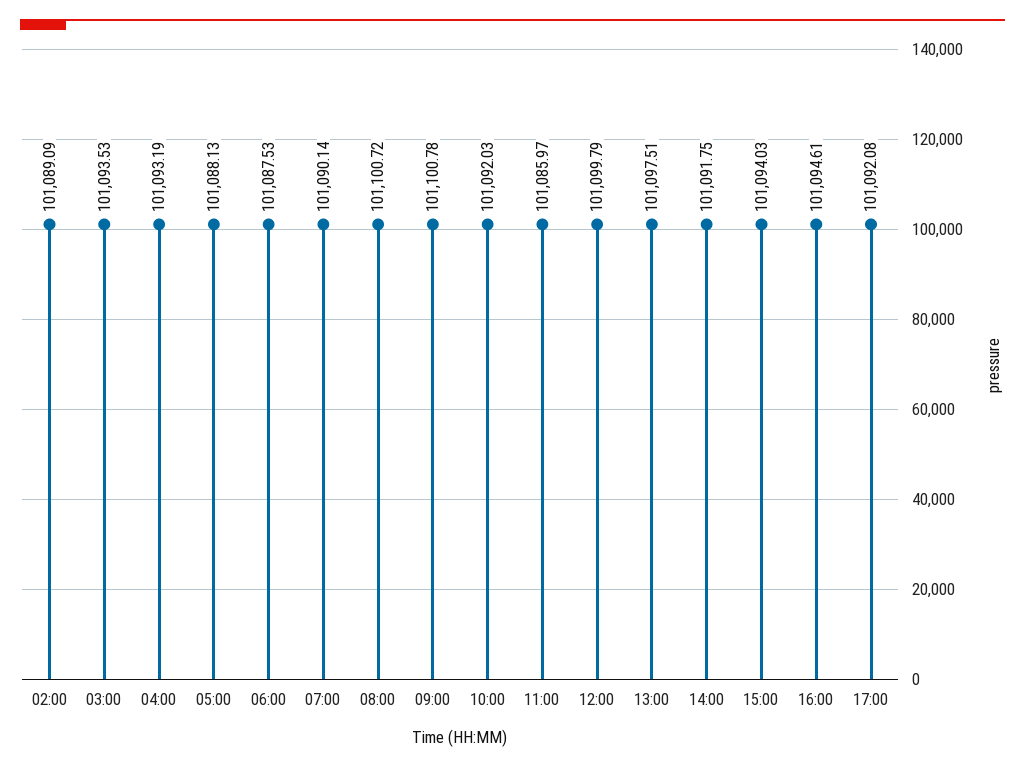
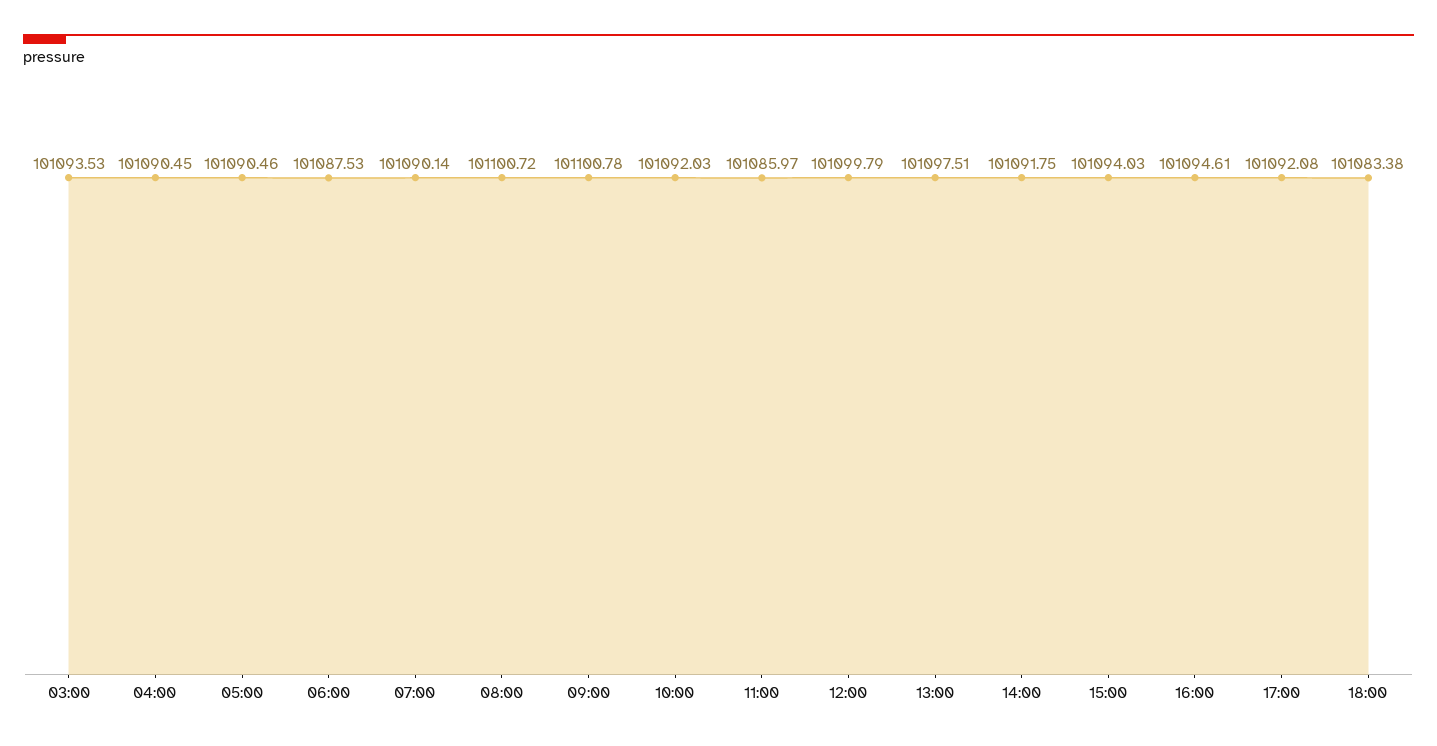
02:00: 101089.09 -> none
04:00: 101093.19 -> 101090.45
05:00: 101088.13 -> 101090.46
18:00: none -> 101083.38

